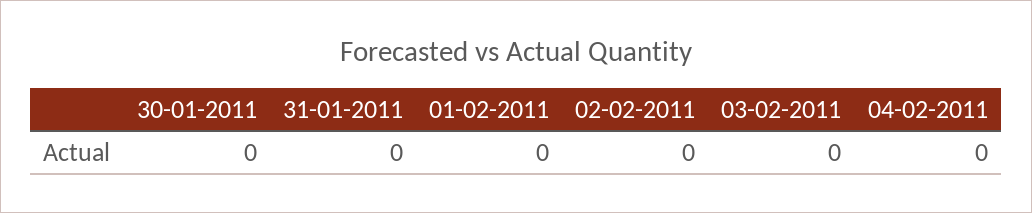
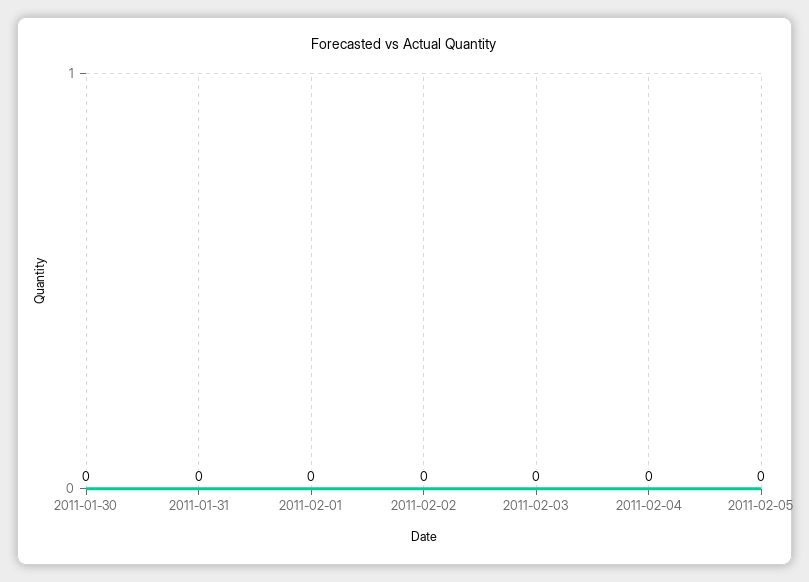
2011-02-05: none -> 0

